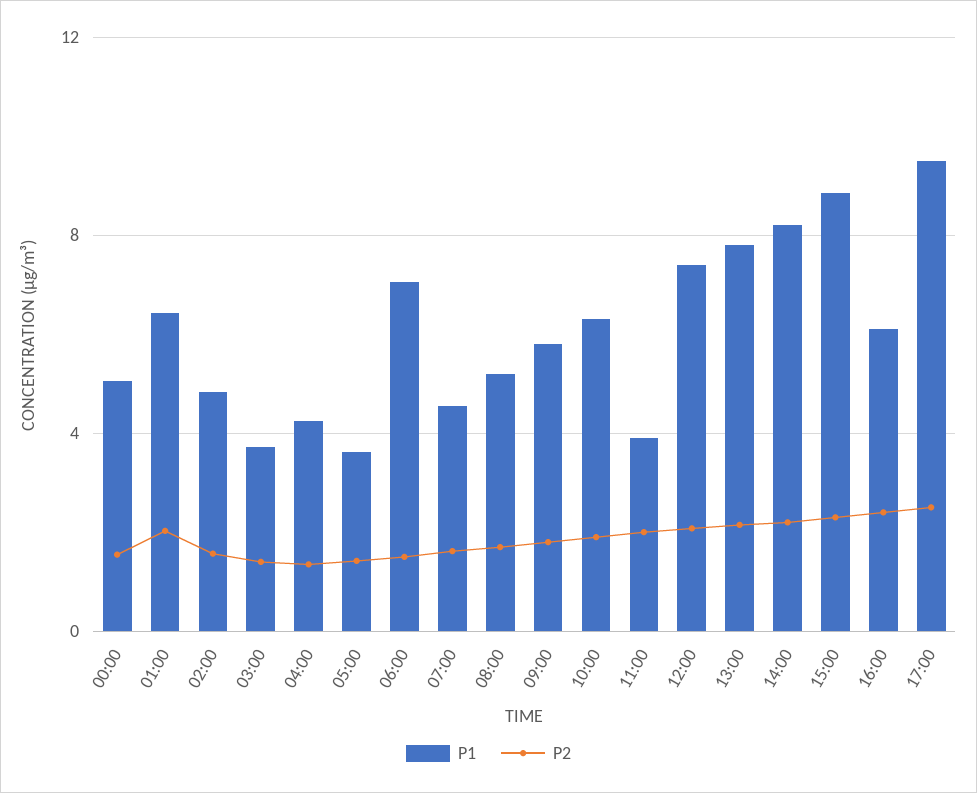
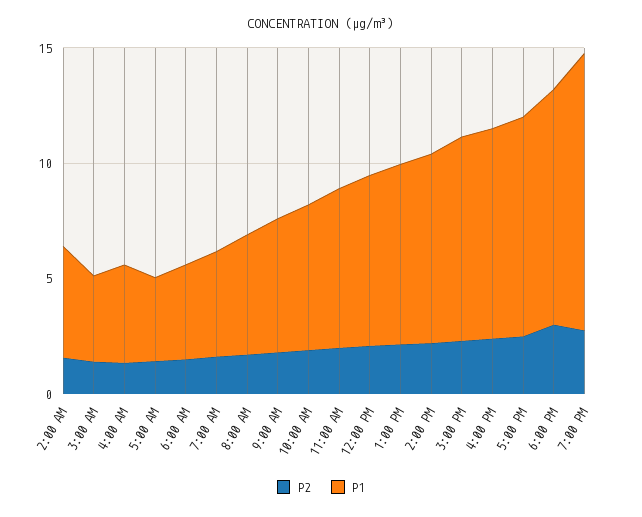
P1, 00:00: 5 -> none
P2, 00:00: 1.5 -> none
P1, 01:00: 6.5 -> none
P2, 01:00: 2 -> none
P1, 06:00: 7 -> 4
P1, 11:00: 4 -> 7
P1, 16:00: 6 -> 9
P2, 6:00 PM: none -> 3
P1, 6:00 PM: none -> 10
P2, 7:00 PM: none -> 3
P1, 7:00 PM: none -> 12

